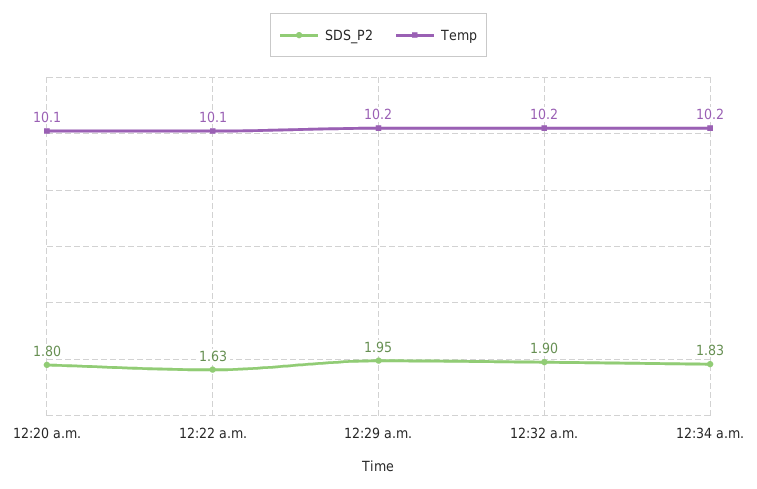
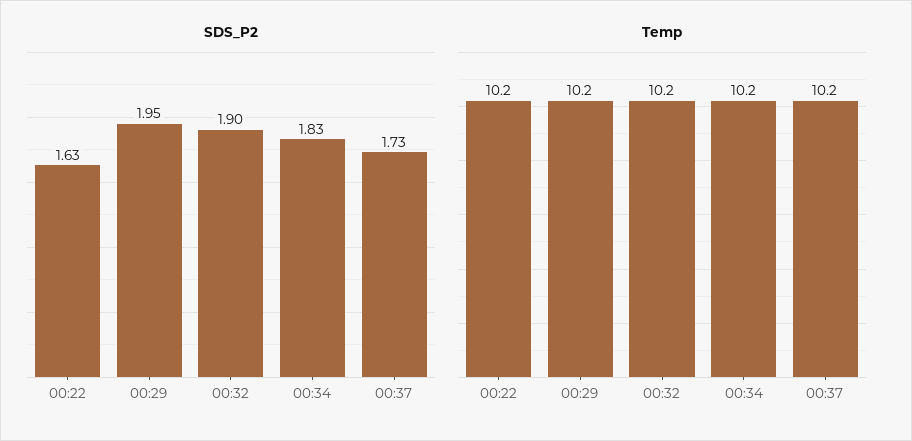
SDS_P2, 12:20 a.m.: 1.8 -> none
Temp, 12:20 a.m.: 10.1 -> none
Temp, 12:22 a.m.: 10.1 -> 10.2
SDS_P2, 00:37: none -> 1.73
Temp, 00:37: none -> 10.2

